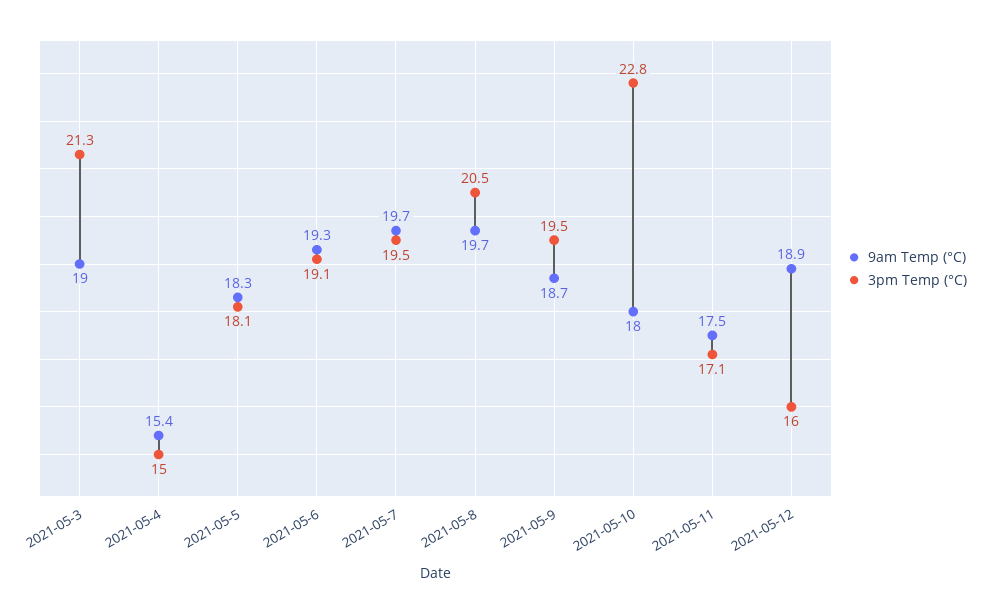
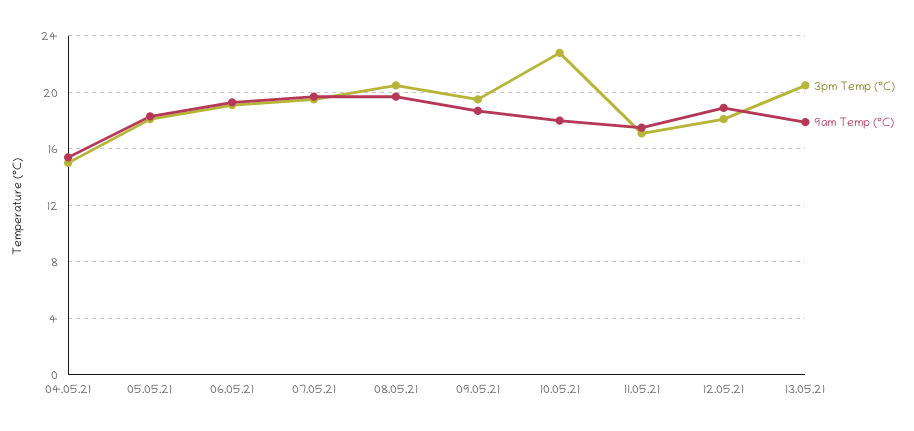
9am Temp (°C), 2021-05-3: 19 -> none
3pm Temp (°C), 2021-05-3: 21.3 -> none
3pm Temp (°C), 2021-05-12: 16 -> 18
3pm Temp (°C), 13.05.21: none -> 20.5
9am Temp (°C), 13.05.21: none -> 18

